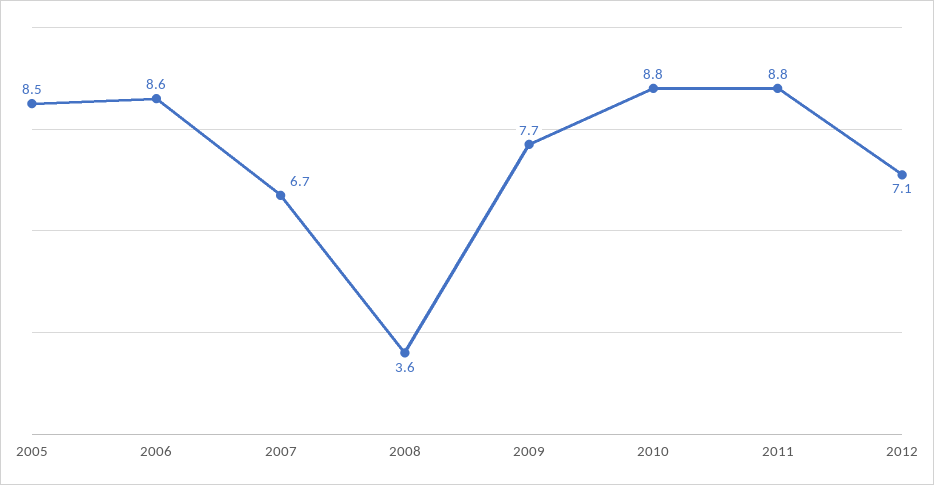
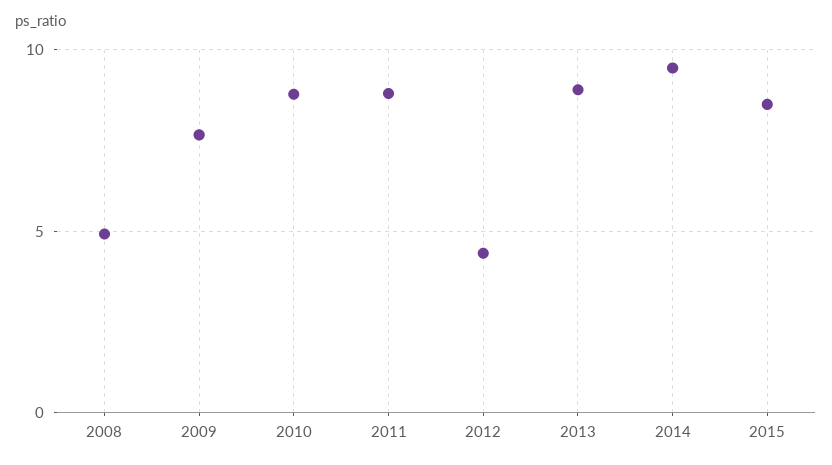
2005: 8.5 -> none
2006: 8.6 -> none
2007: 6.7 -> none
2008: 3.6 -> 5
2012: 7.1 -> 4.5
2013: none -> 9
2014: none -> 9.5
2015: none -> 8.5

